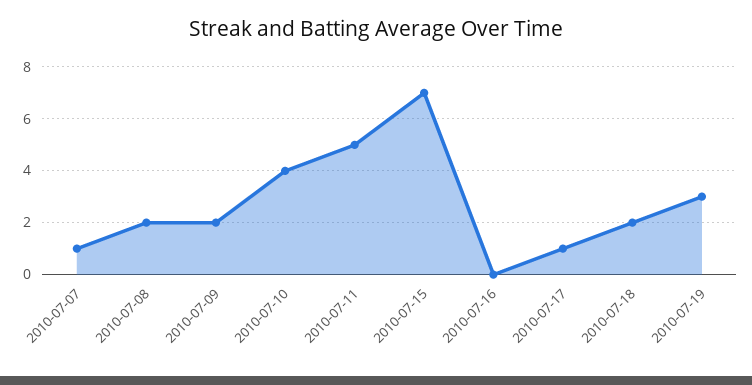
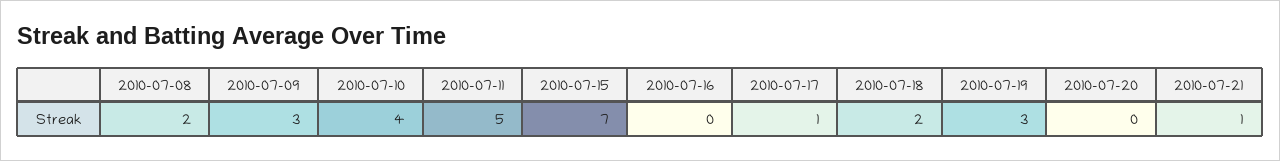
2010-07-07: 1 -> none
2010-07-09: 2 -> 3
2010-07-20: none -> 0
2010-07-21: none -> 1

